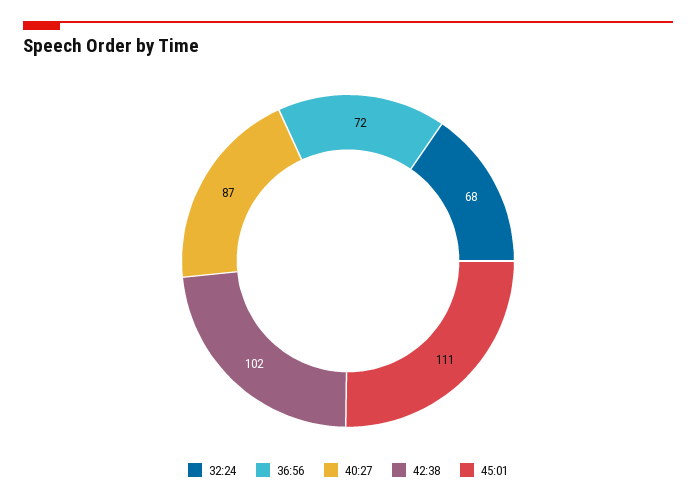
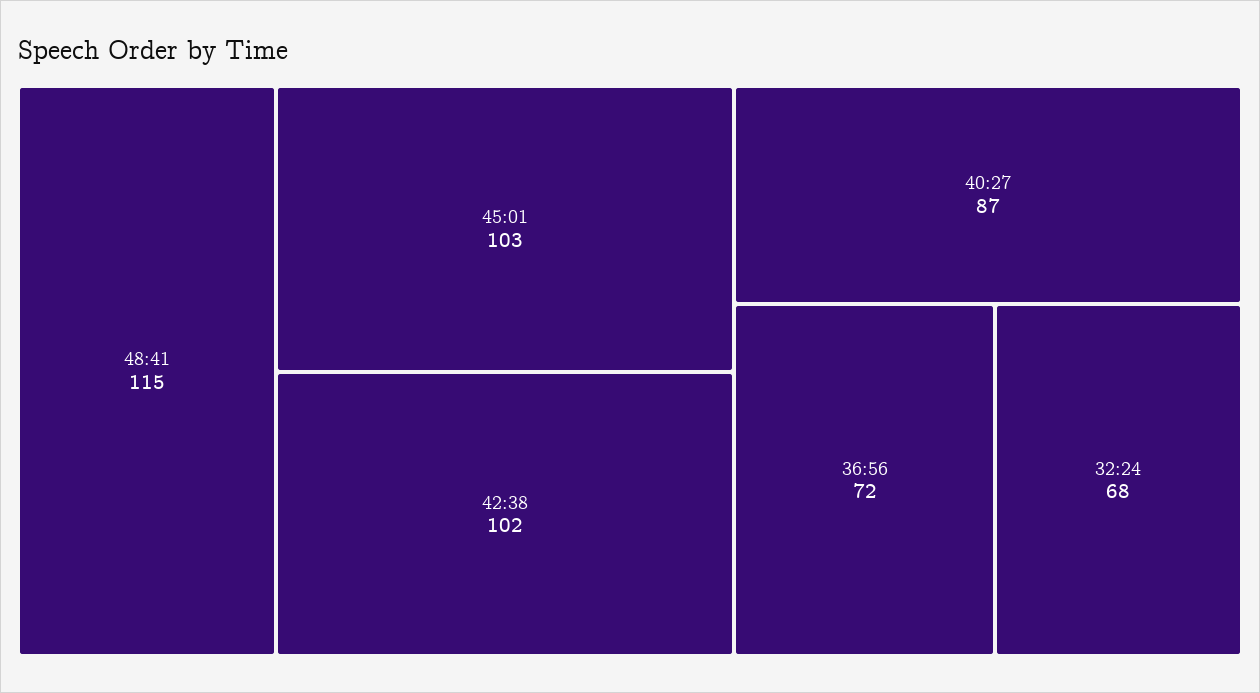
45:01: 111 -> 103
48:41: none -> 115

